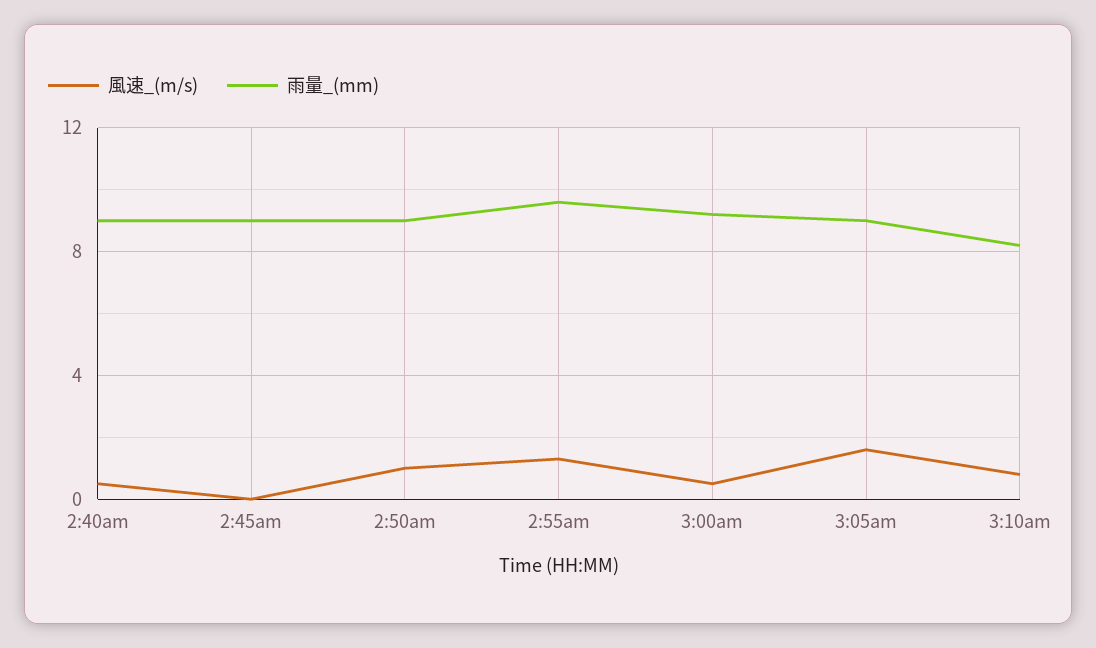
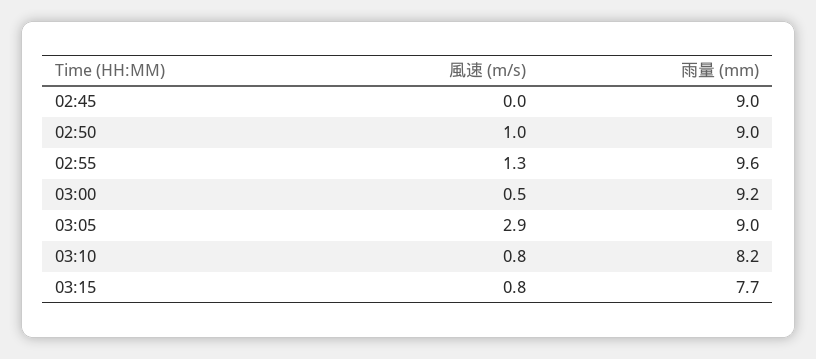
風速_(m/s), 2:40am: 0.5 -> none
雨量_(mm), 2:40am: 9 -> none
風速_(m/s), 3:05am: 1.5 -> 2.9
風速_(m/s), 03:15: none -> 0.8
雨量_(mm), 03:15: none -> 7.7

